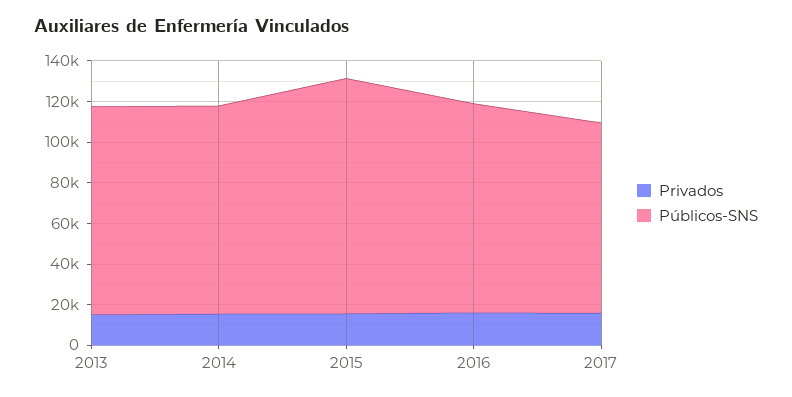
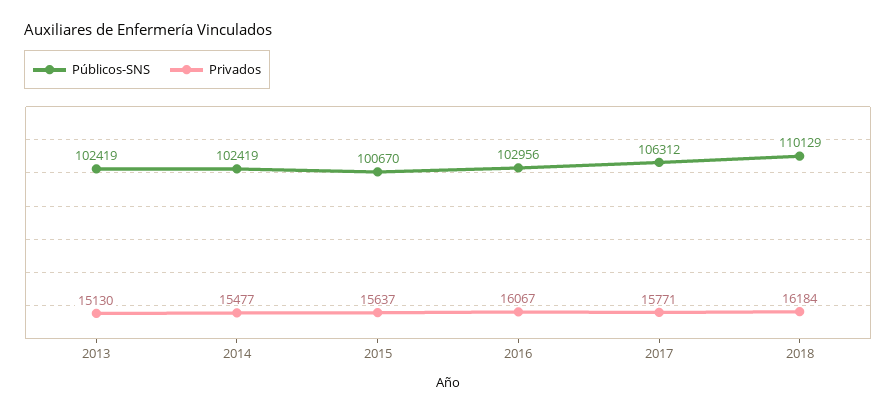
Públicos-SNS, 2015: 115000 -> 100670
Públicos-SNS, 2017: 95000 -> 106312
Públicos-SNS, 2018: none -> 110129
Privados, 2018: none -> 16184

